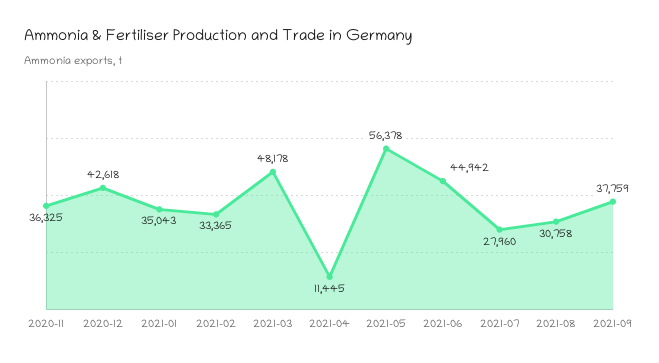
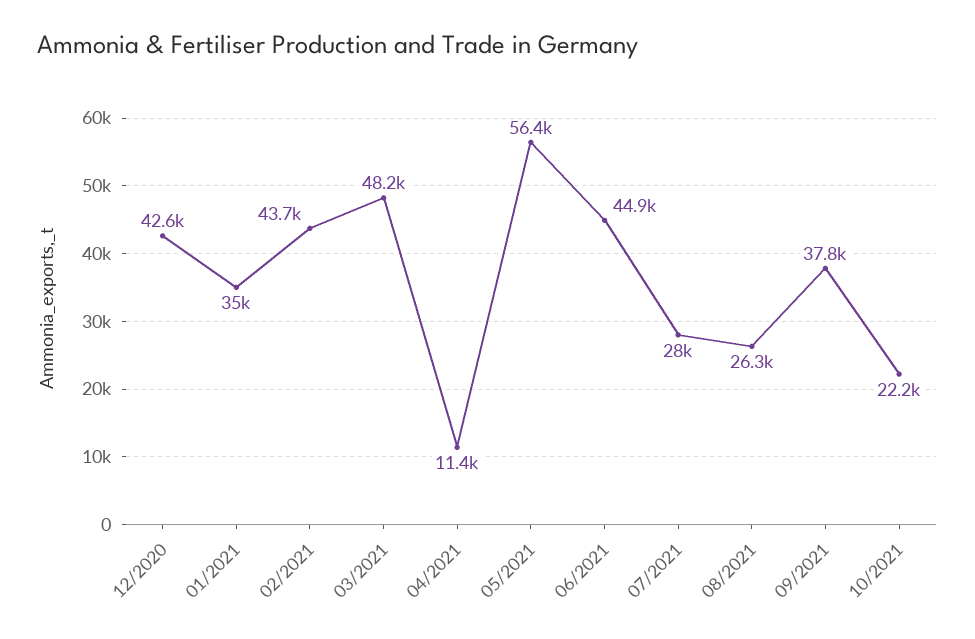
2020-11: 36325 -> none
2021-02: 33365 -> 43700
2021-08: 30758 -> 26300
10/2021: none -> 22200

